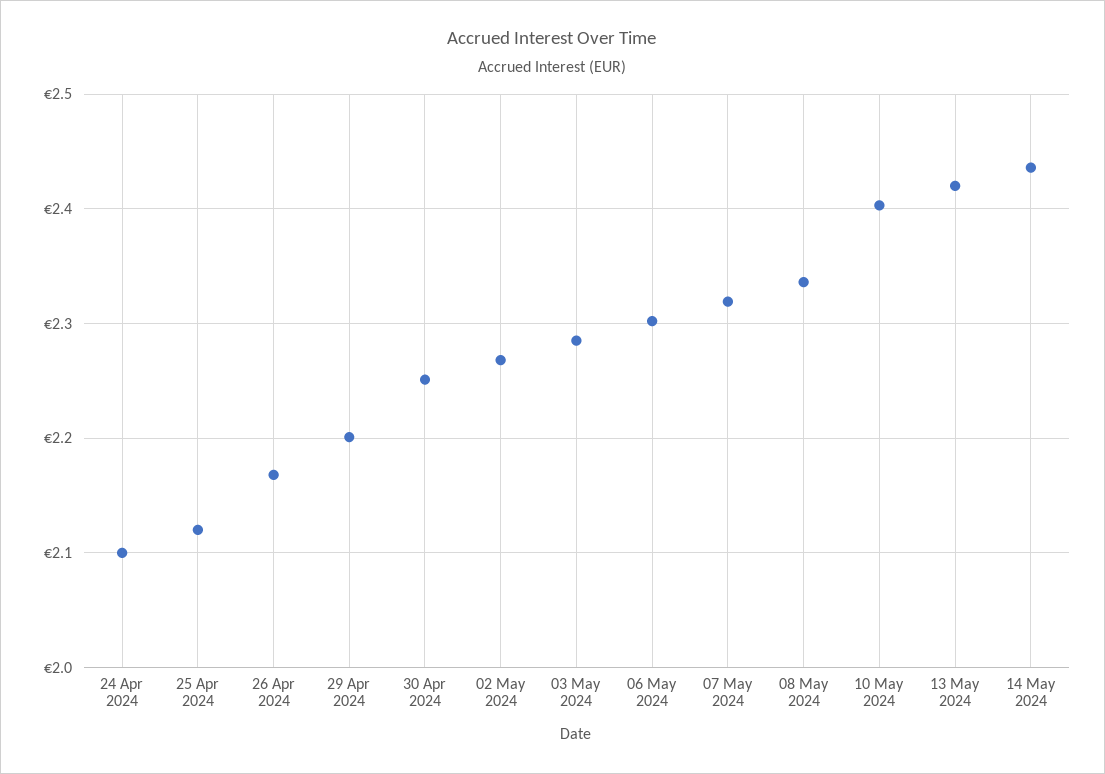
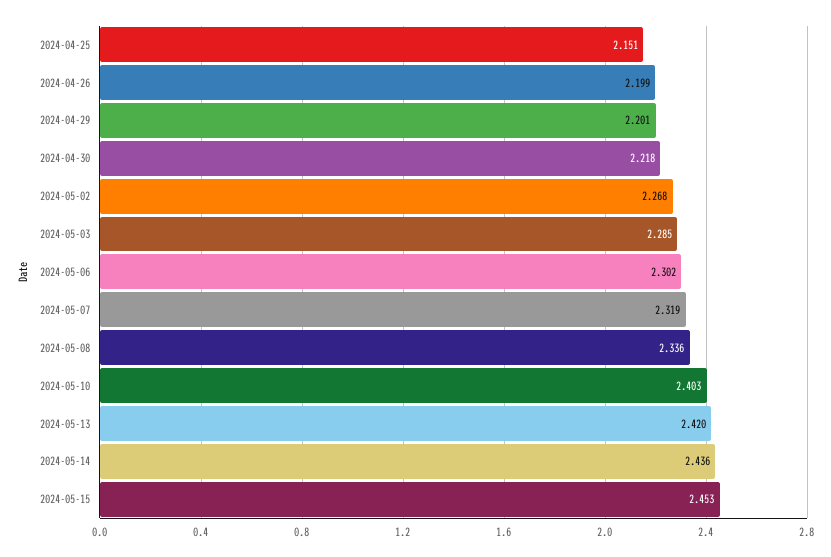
24 Apr 2024: 2.1 -> none
25 Apr 2024: 2.12 -> 2.151
26 Apr 2024: 2.17 -> 2.199
30 Apr 2024: 2.25 -> 2.218
2024-05-15: none -> 2.453

